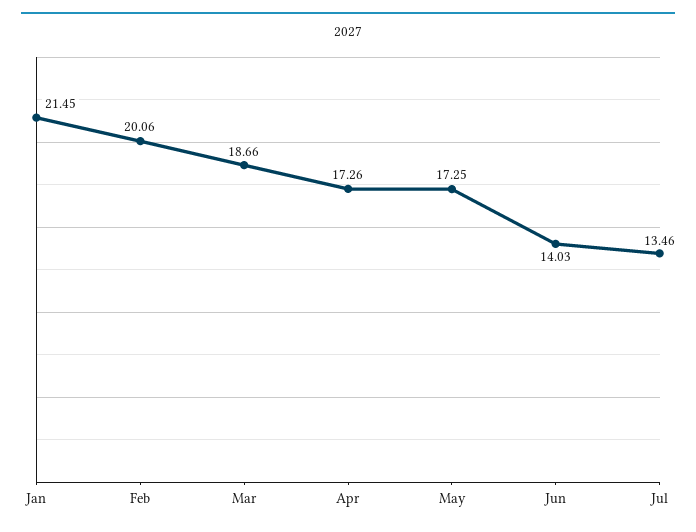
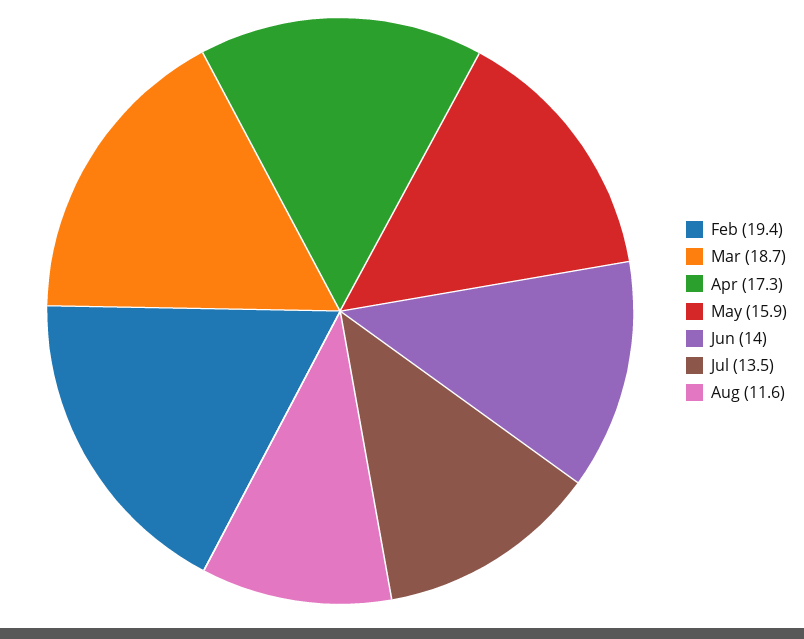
Jan: 21.45 -> none
Feb: 20.06 -> 19.4
May: 17.25 -> 15.9
Aug: none -> 11.6

